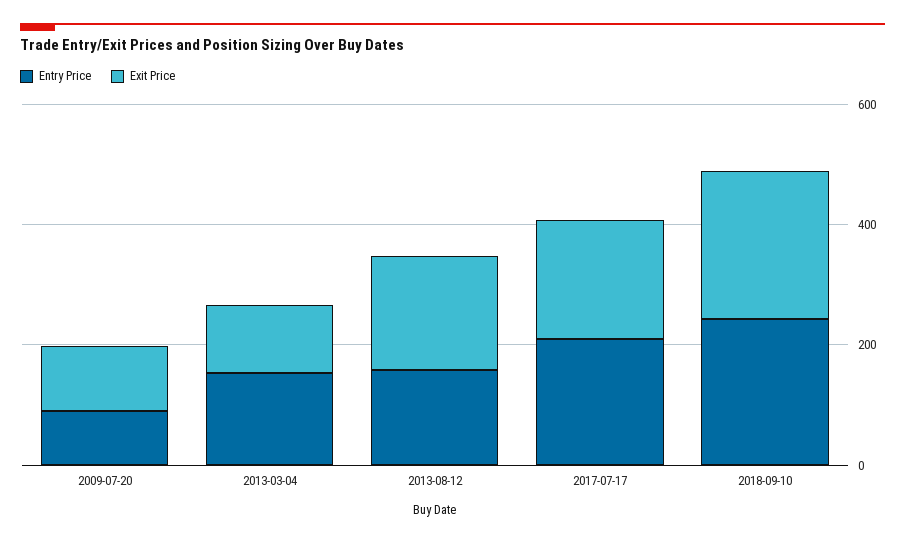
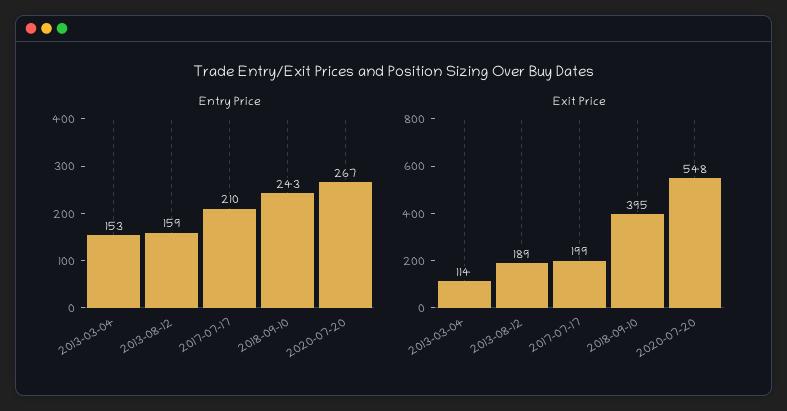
Entry Price, 2009-07-20: 100 -> none
Exit Price, 2009-07-20: 100 -> none
Exit Price, 2018-09-10: 250 -> 395
Entry Price, 2020-07-20: none -> 267
Exit Price, 2020-07-20: none -> 548

